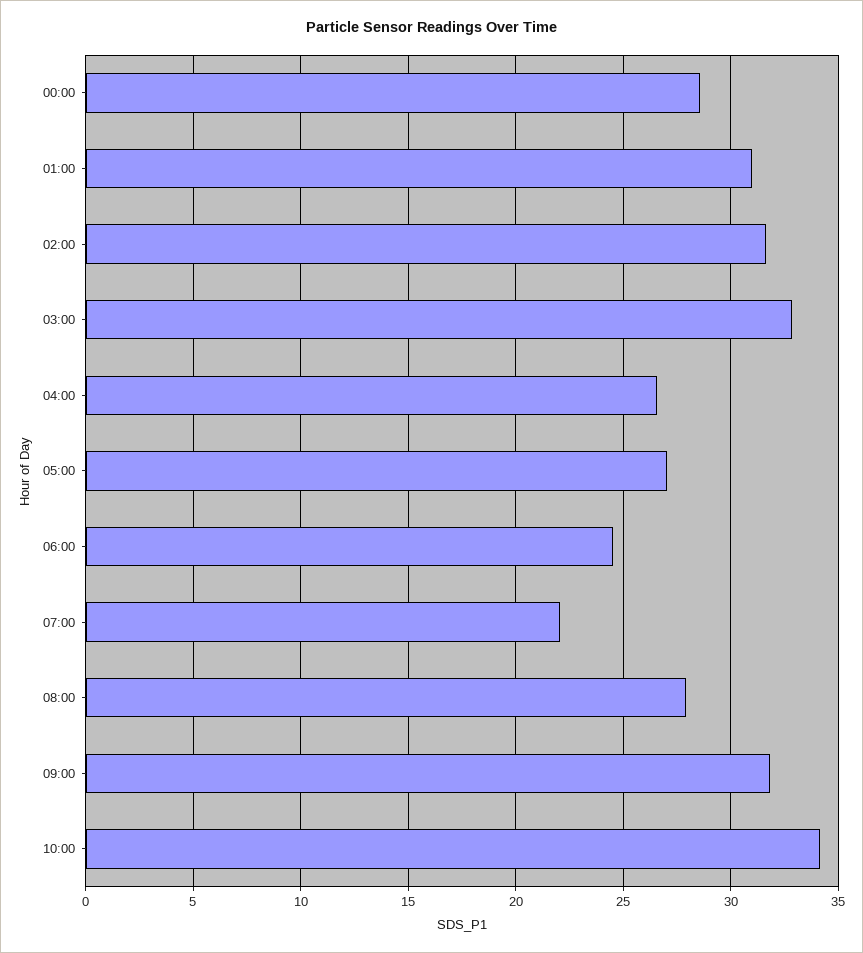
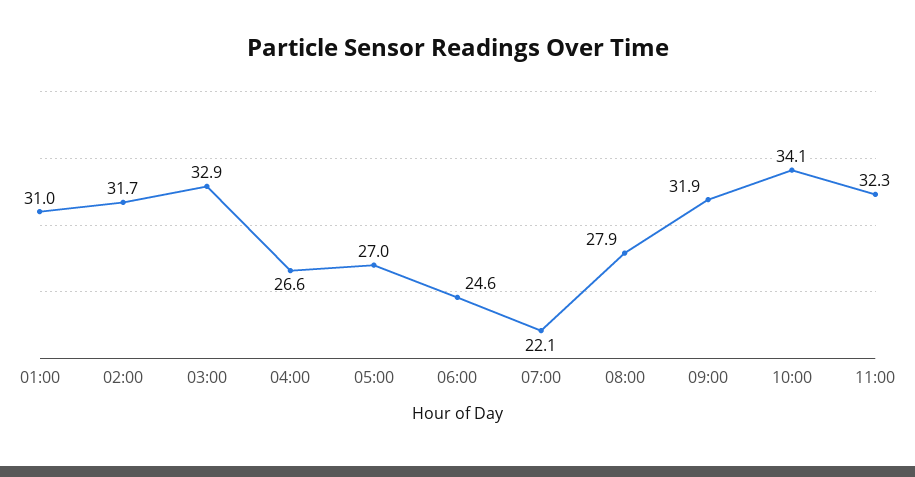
00:00: 28.5 -> none
11:00: none -> 32.3

